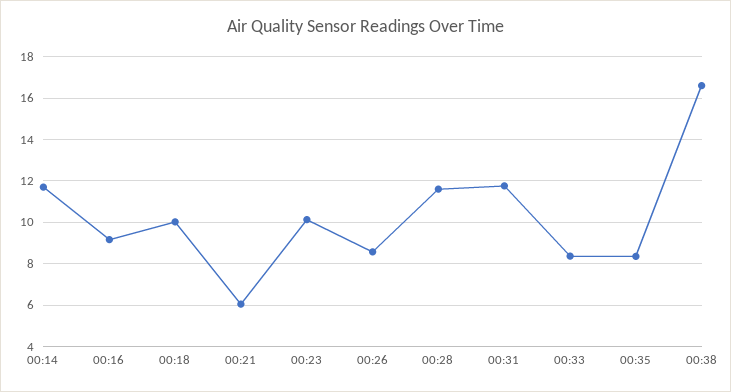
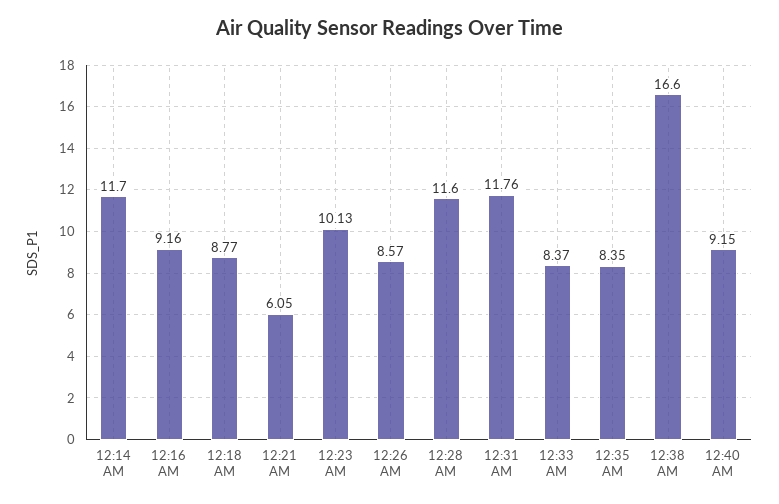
00:18: 10 -> 8.77
12:40 AM: none -> 9.15

